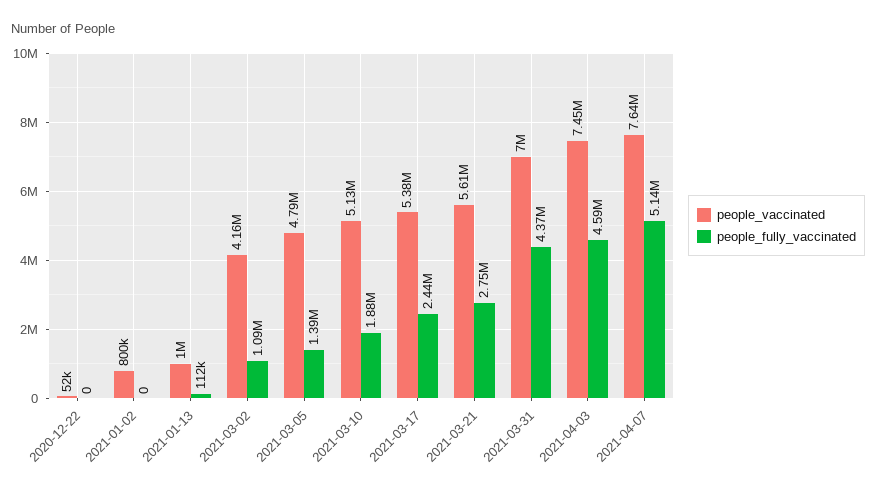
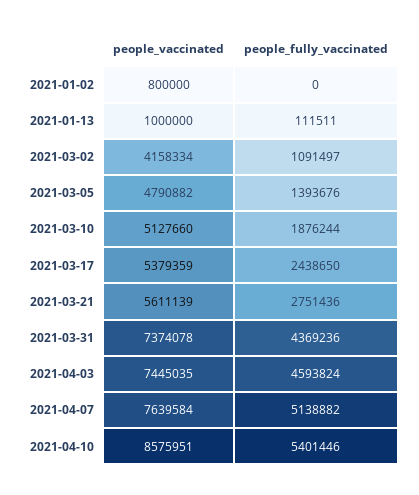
people_vaccinated, 2020-12-22: 52000 -> none
people_fully_vaccinated, 2020-12-22: 0 -> none
people_vaccinated, 2021-03-31: 7000000 -> 7374078
people_vaccinated, 2021-04-10: none -> 8575951
people_fully_vaccinated, 2021-04-10: none -> 5401446

